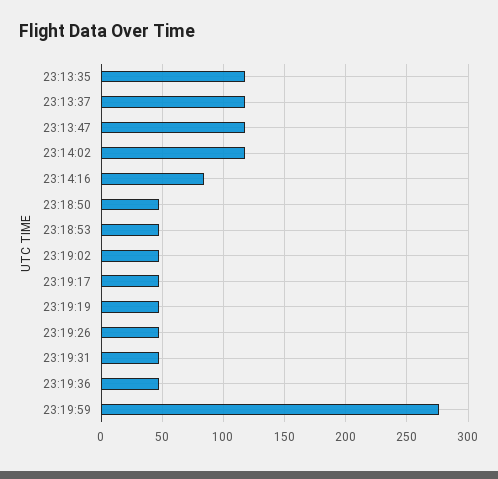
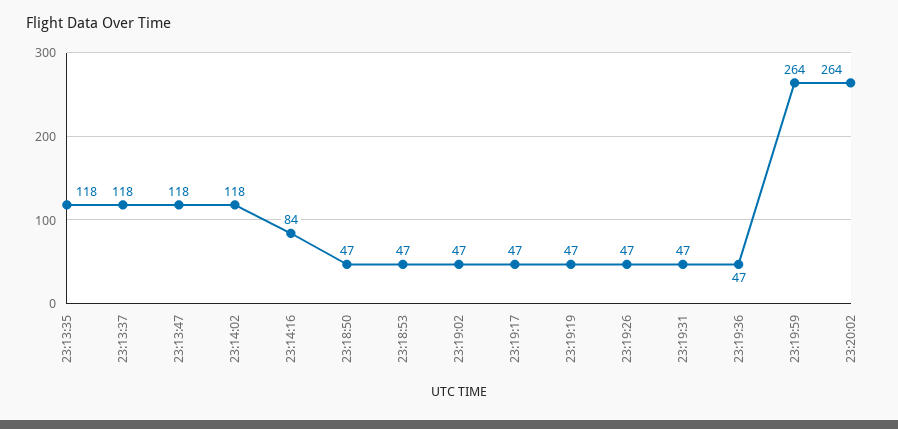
23:19:59: 275 -> 264
23:20:02: none -> 264

